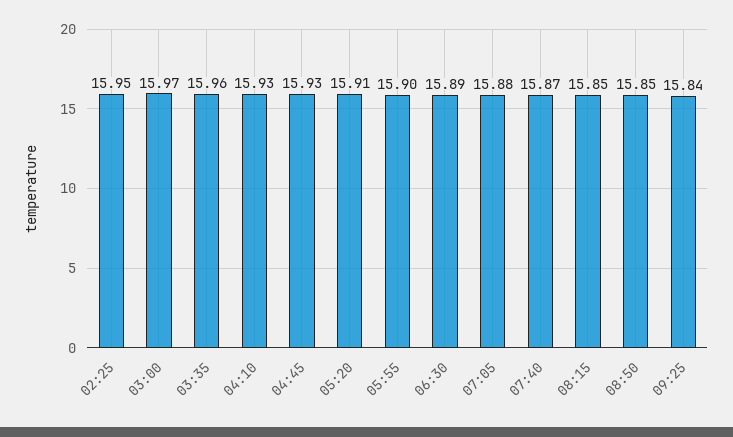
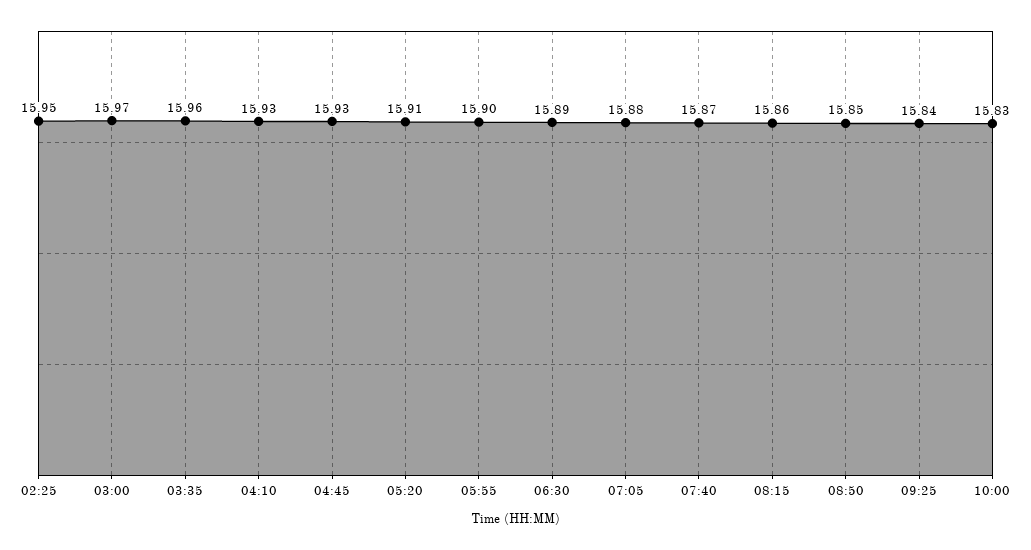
08:15: 15.85 -> 15.86
10:00: none -> 15.83

